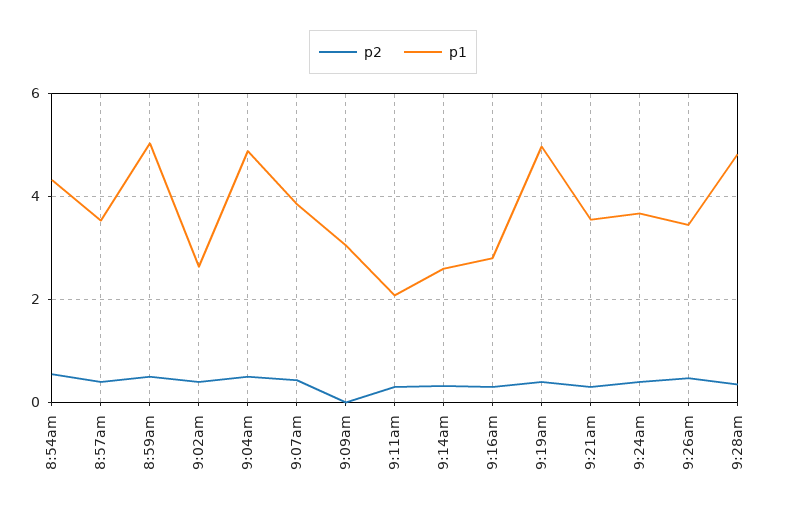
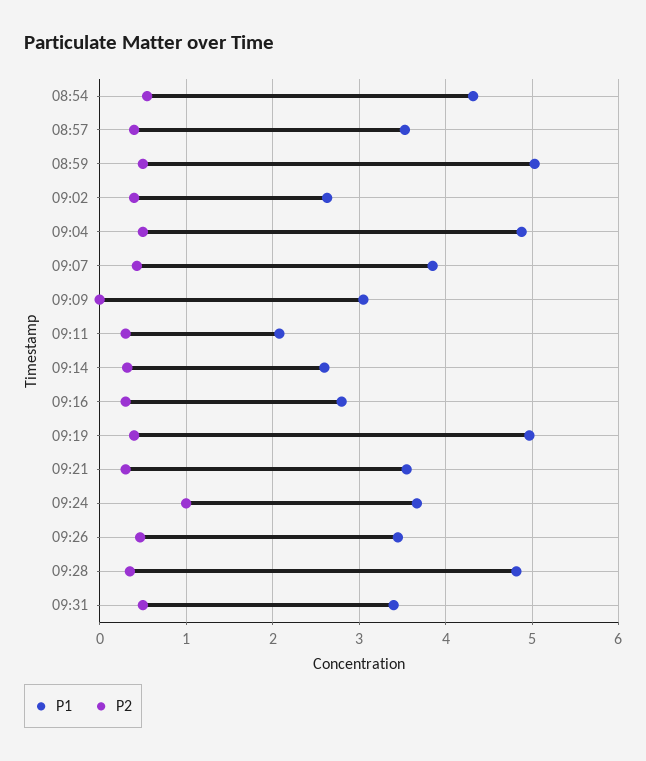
p2, 9:24am: 0.4 -> 1
p1, 09:31: none -> 3.4
p2, 09:31: none -> 0.5

